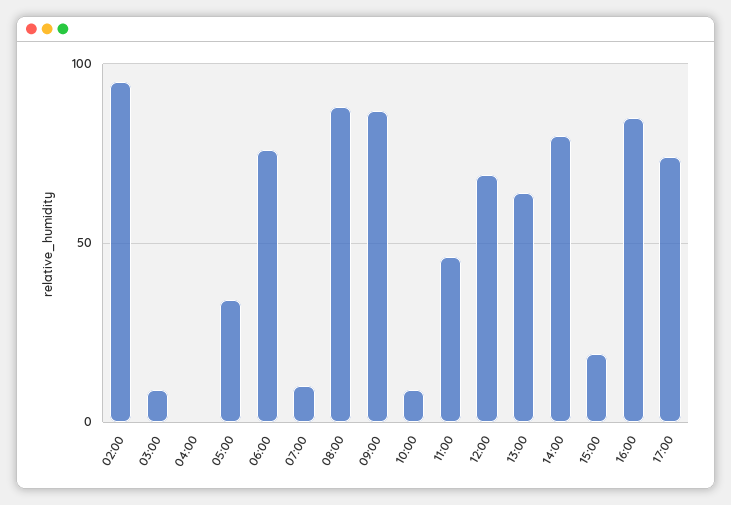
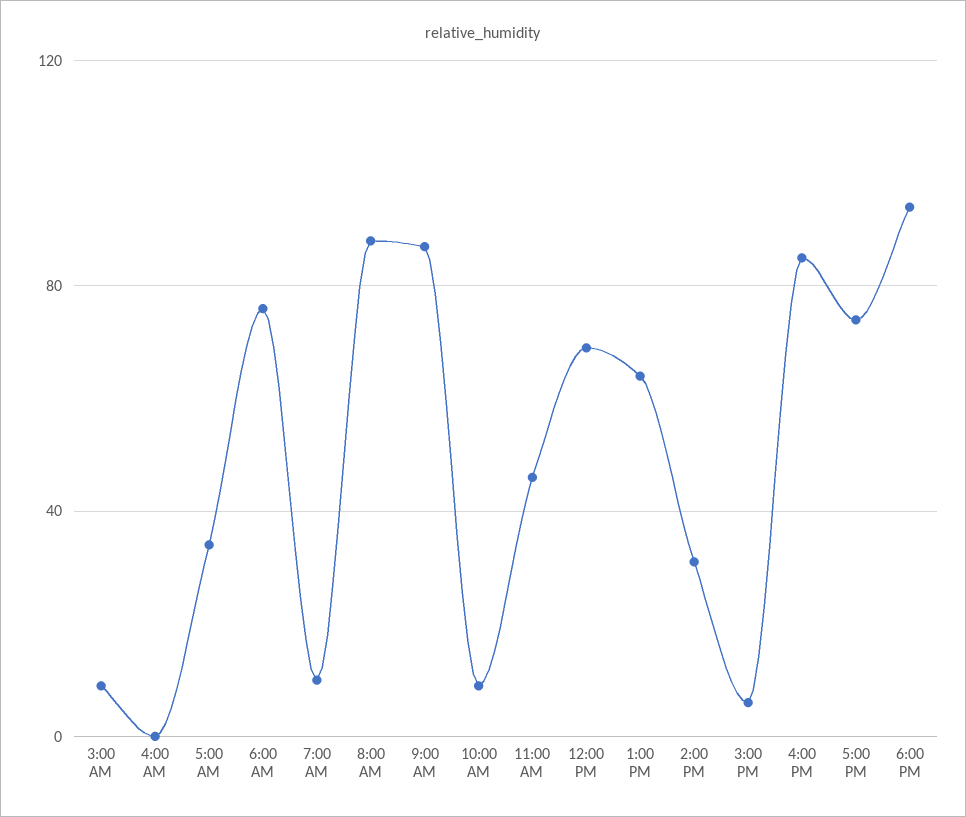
02:00: 95 -> none
14:00: 80 -> 30
15:00: 20 -> 5
6:00 PM: none -> 95

